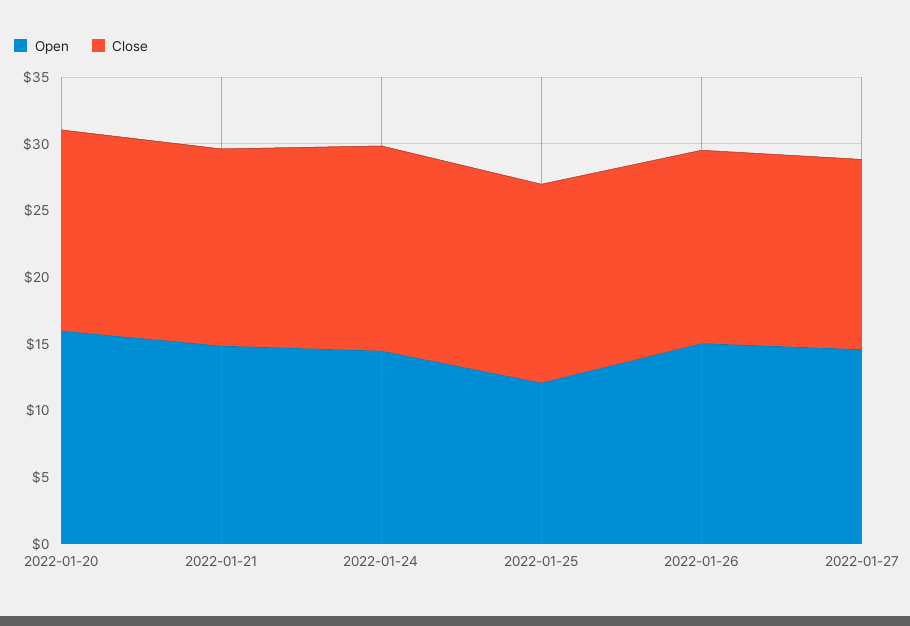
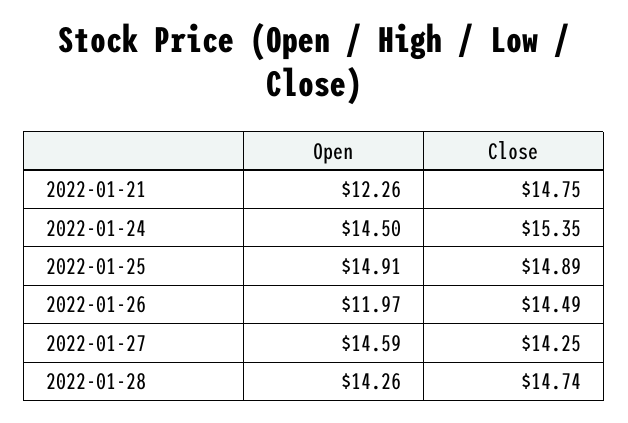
Open, 2022-01-20: 16 -> none
Close, 2022-01-20: 15 -> none
Open, 2022-01-21: 15 -> 12.26
Open, 2022-01-25: 12 -> 14.91
Open, 2022-01-26: 15 -> 11.97
Open, 2022-01-28: none -> 14.26
Close, 2022-01-28: none -> 14.74

